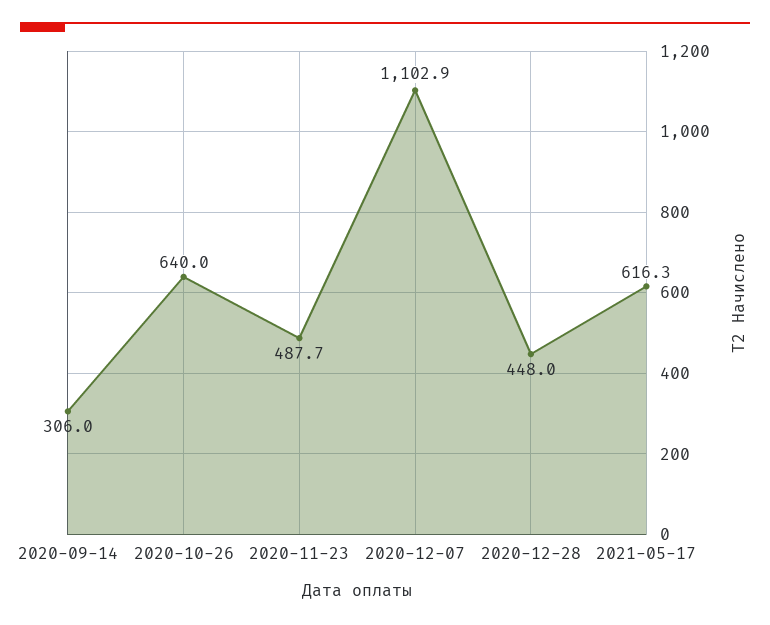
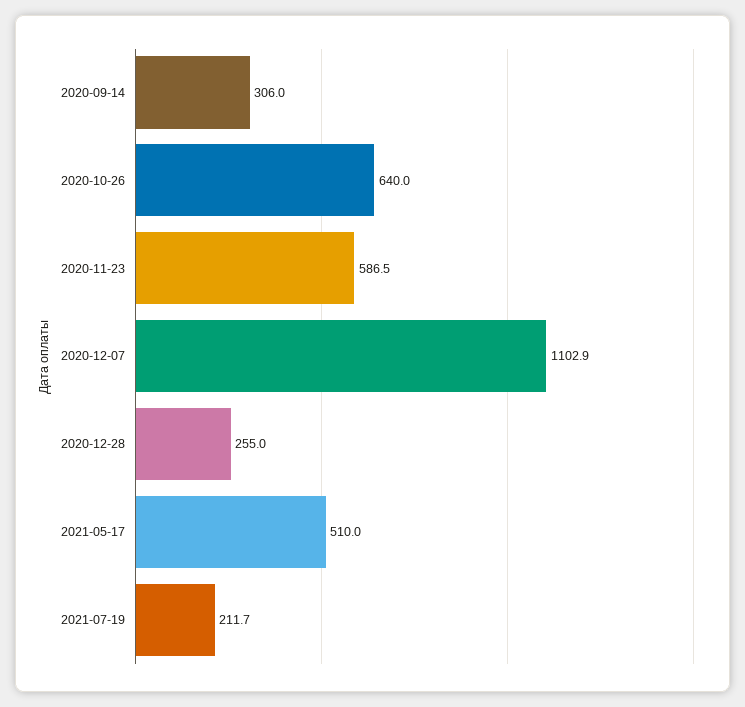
2020-11-23: 487.7 -> 586.5
2020-12-28: 448 -> 255
2021-05-17: 616.3 -> 510
2021-07-19: none -> 211.7

